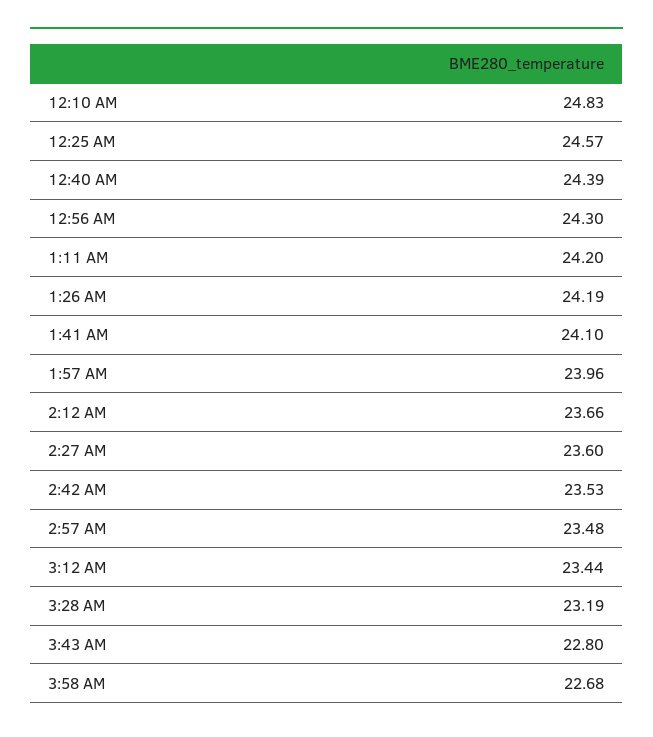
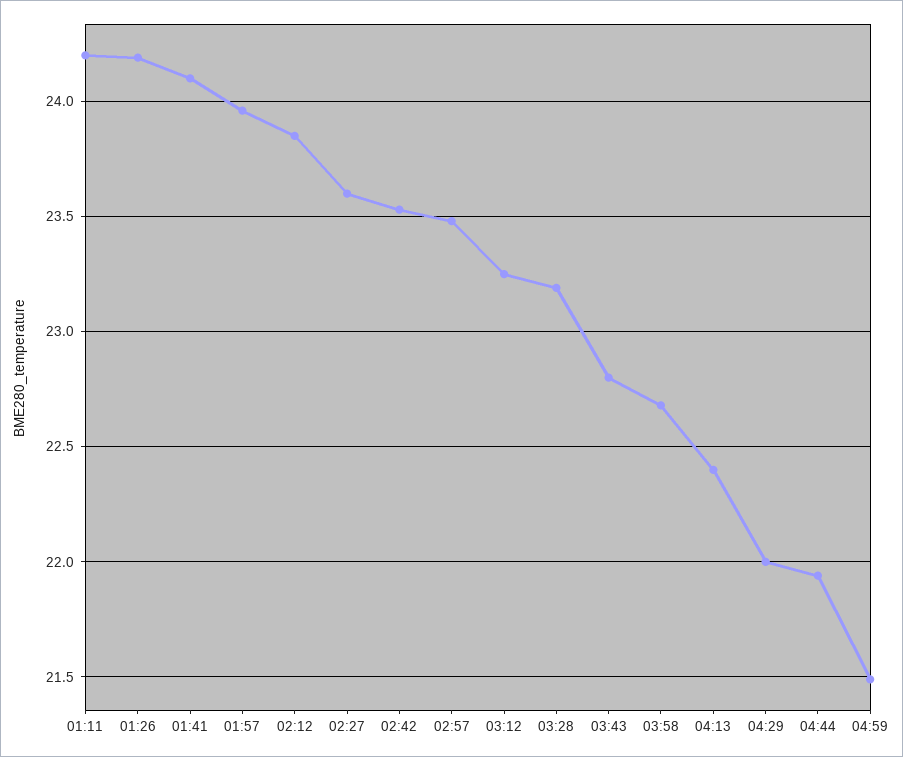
12:10 AM: 24.83 -> none
12:25 AM: 24.57 -> none
12:40 AM: 24.39 -> none
12:56 AM: 24.3 -> none
2:12 AM: 23.66 -> 23.85
3:12 AM: 23.44 -> 23.25
04:13: none -> 22.4
04:29: none -> 22
04:44: none -> 21.95
04:59: none -> 21.5

